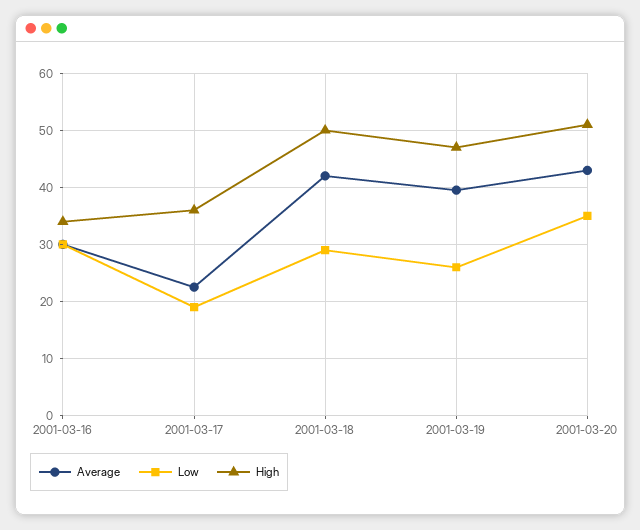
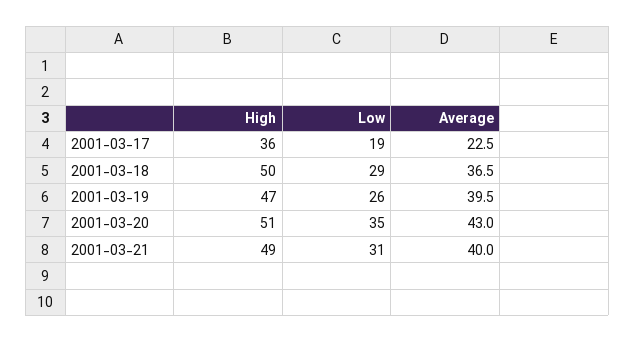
Average, 2001-03-16: 30 -> none
Low, 2001-03-16: 30 -> none
High, 2001-03-16: 34 -> none
Average, 2001-03-18: 42 -> 36.5
High, 2001-03-21: none -> 49
Low, 2001-03-21: none -> 31
Average, 2001-03-21: none -> 40

